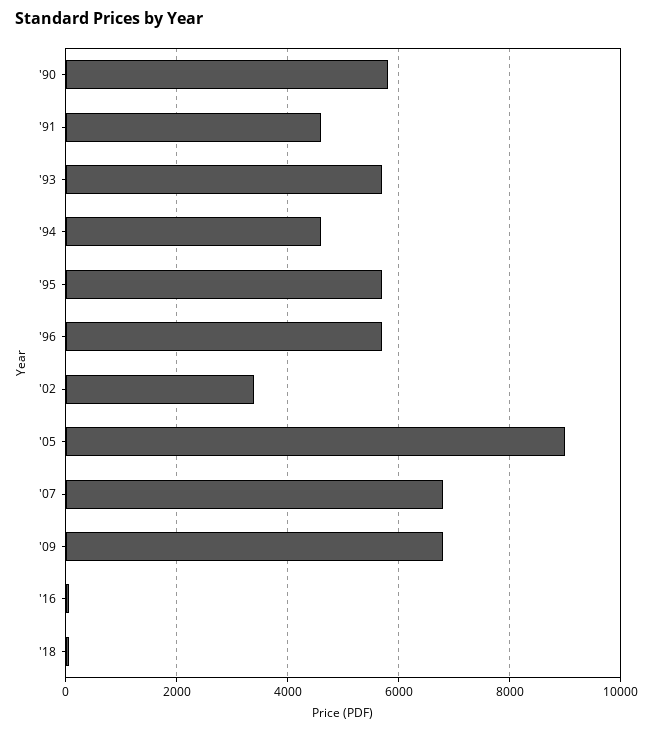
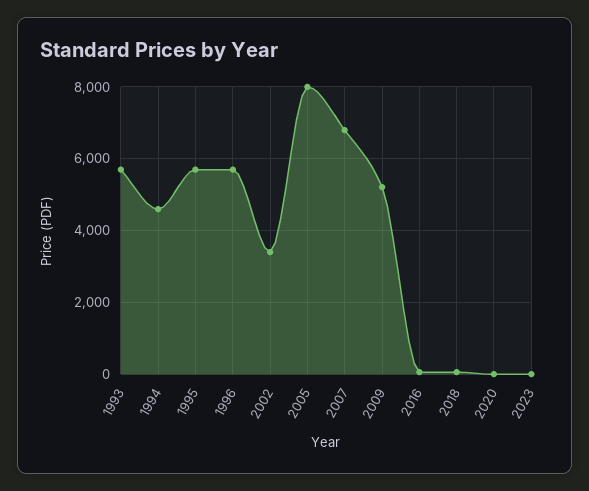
'90: 5800 -> none
'91: 4600 -> none
'05: 9000 -> 8000
'09: 6800 -> 5200
2020: none -> 0
2023: none -> 0

